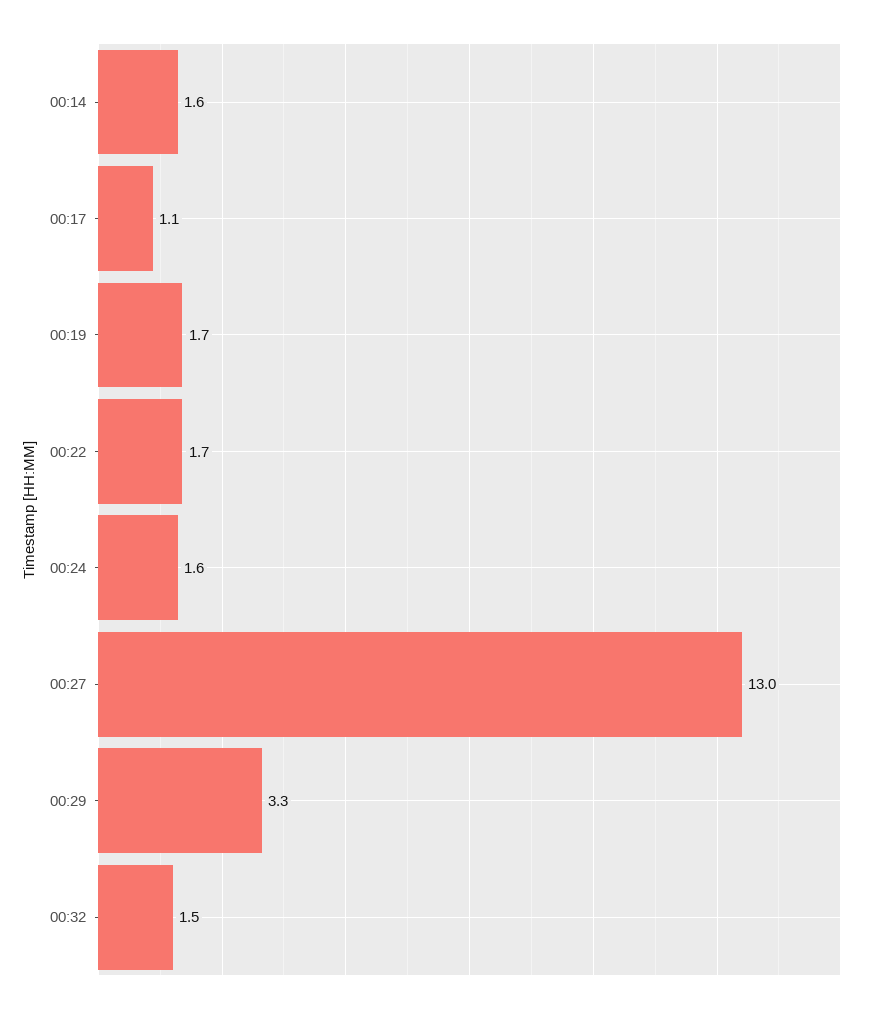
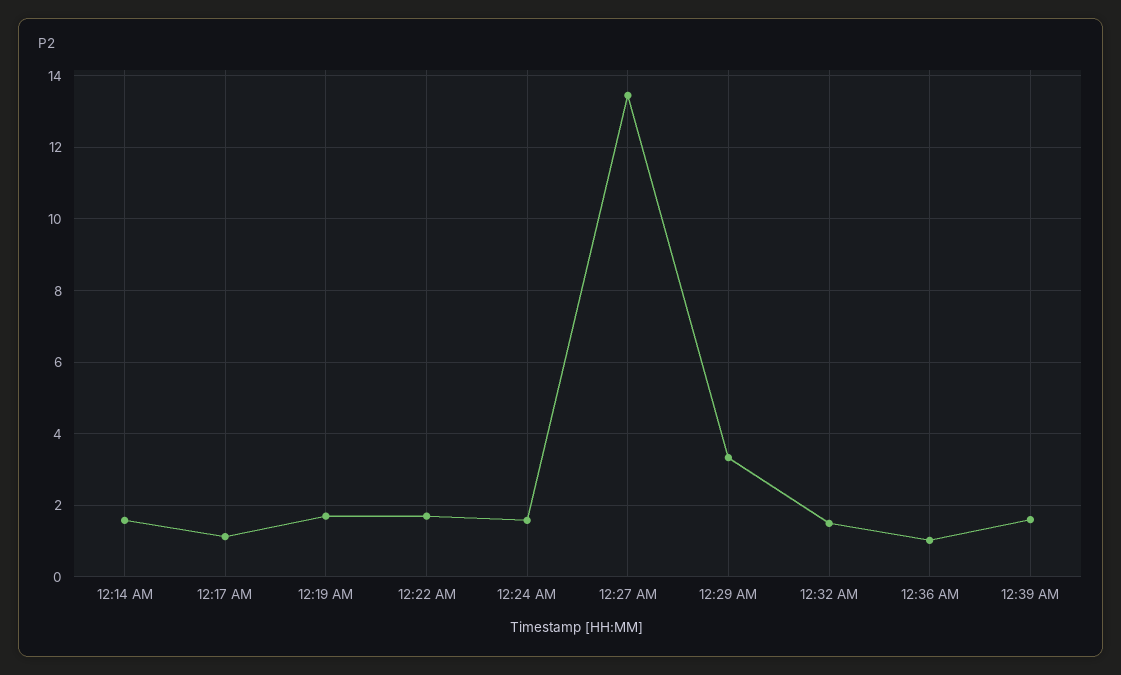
00:27: 13 -> 13.4
12:36 AM: none -> 1
12:39 AM: none -> 1.6

